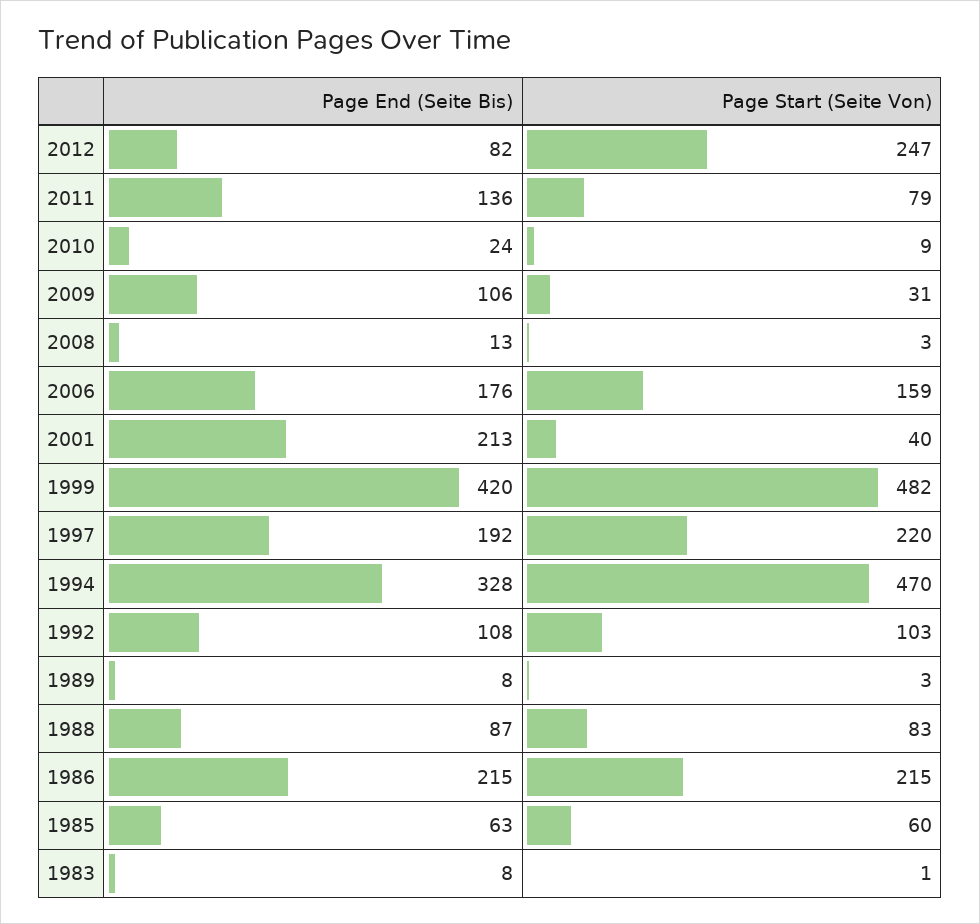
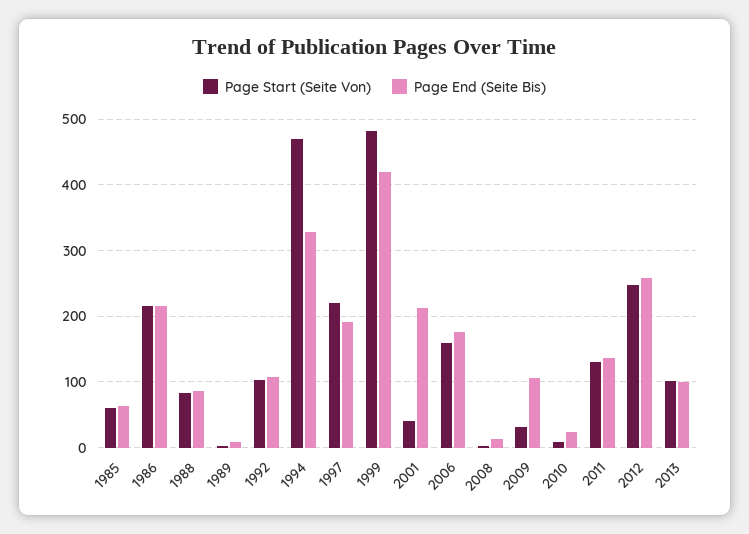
Page End (Seite Bis), 2012: 82 -> 260
Page Start (Seite Von), 2011: 79 -> 130
Page End (Seite Bis), 1983: 8 -> none
Page Start (Seite Von), 1983: 1 -> none
Page Start (Seite Von), 2013: none -> 100
Page End (Seite Bis), 2013: none -> 100

